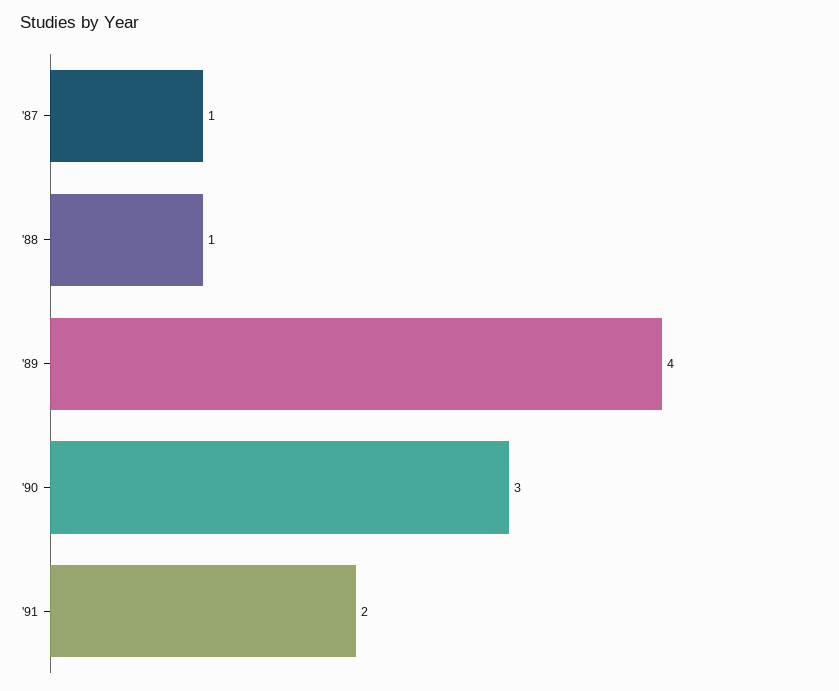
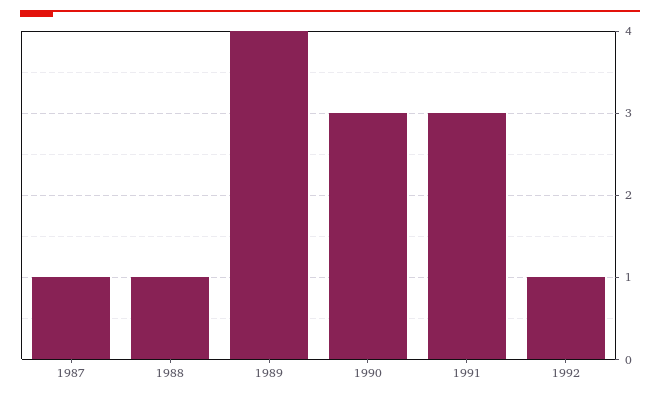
'91: 2 -> 3
1992: none -> 1

